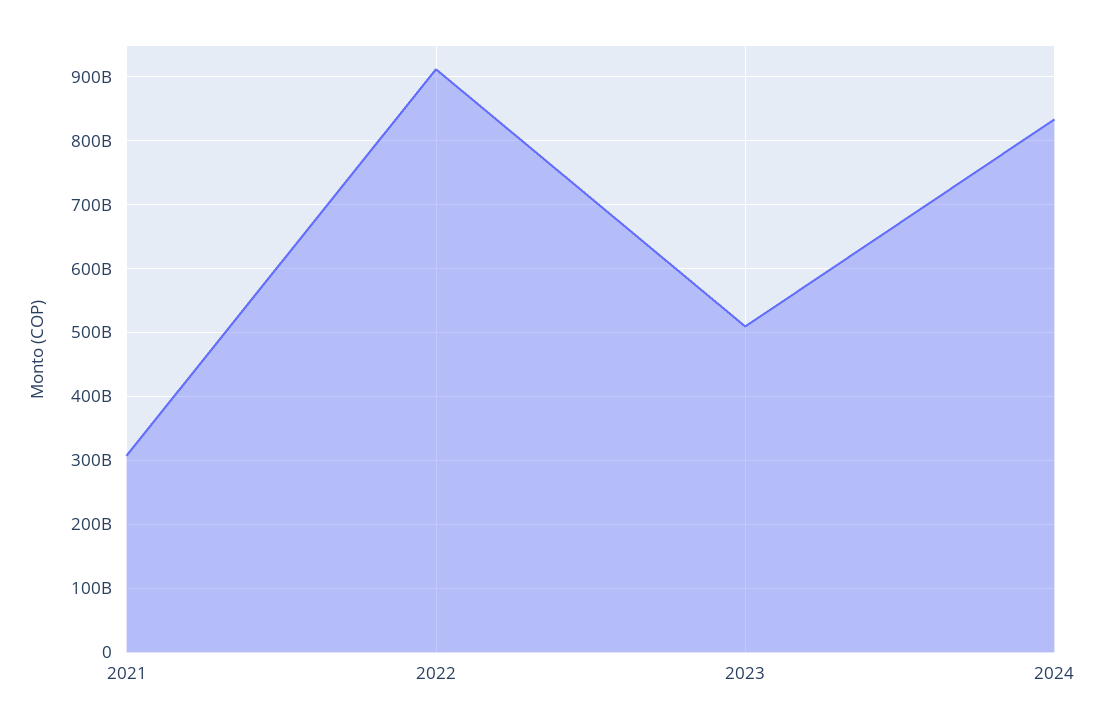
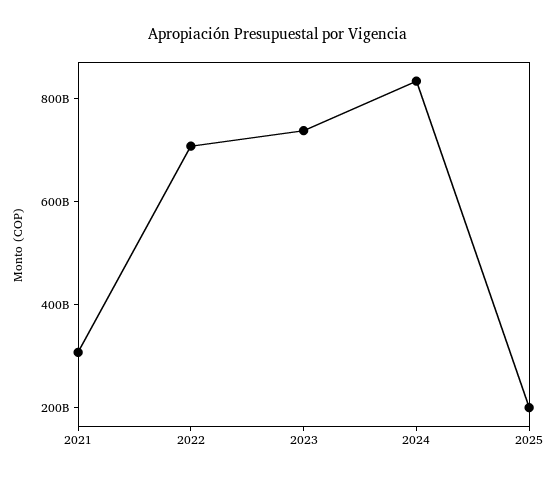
2022: 910000000000 -> 700000000000
2023: 510000000000 -> 750000000000
2025: none -> 200000000000

